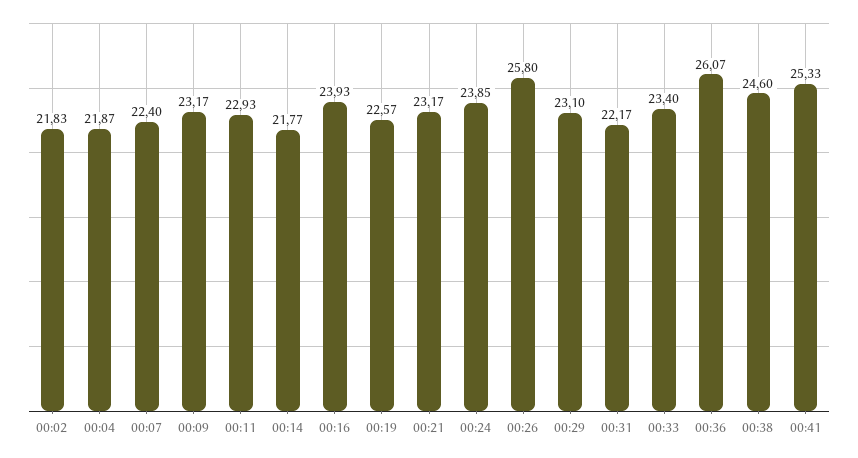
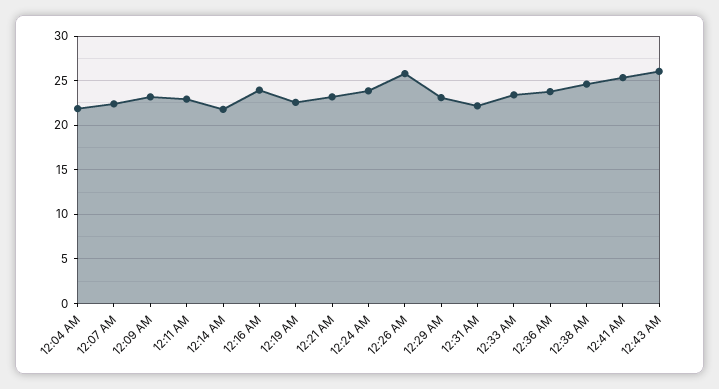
00:02: 21.83 -> none
00:36: 26.07 -> 24
12:43 AM: none -> 26

